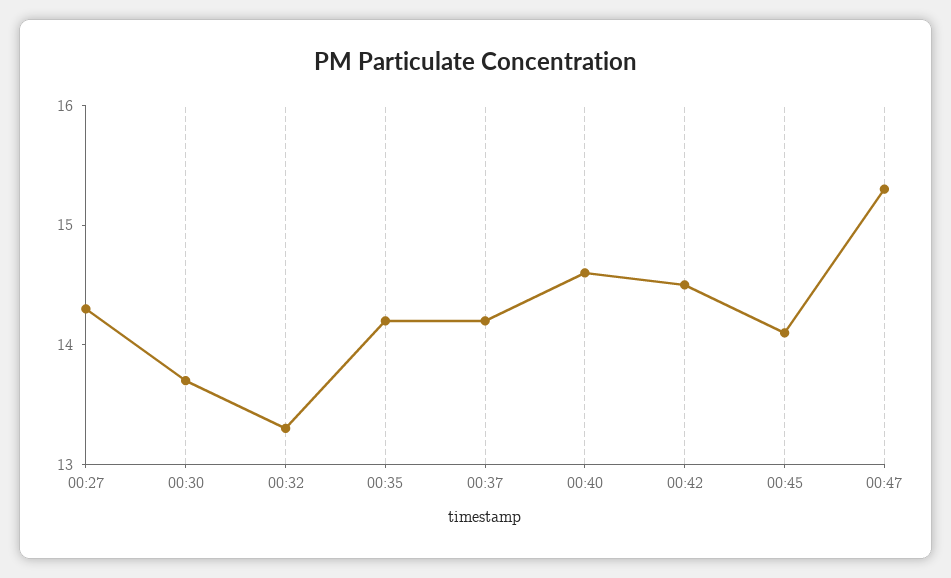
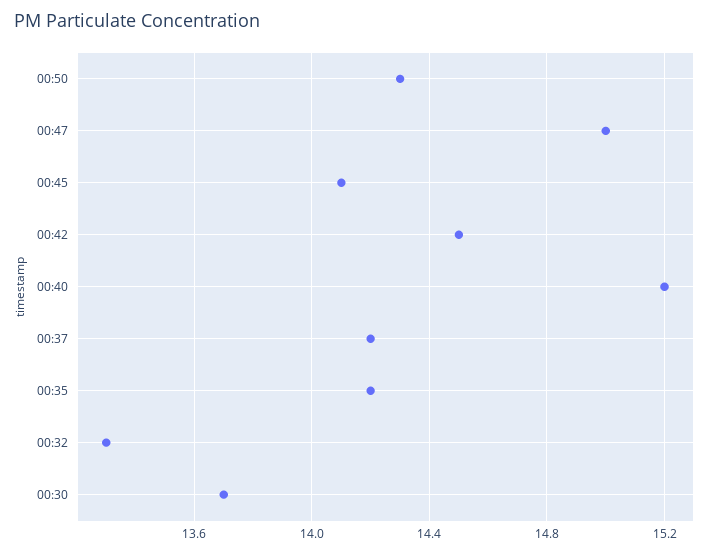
00:27: 14.3 -> none
00:40: 14.6 -> 15.2
00:47: 15.3 -> 15
00:50: none -> 14.3

